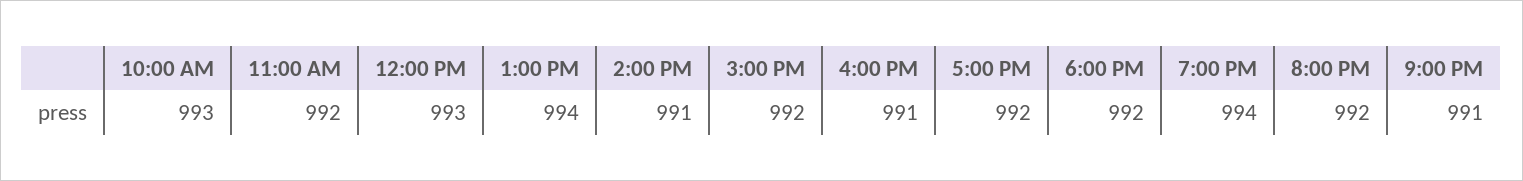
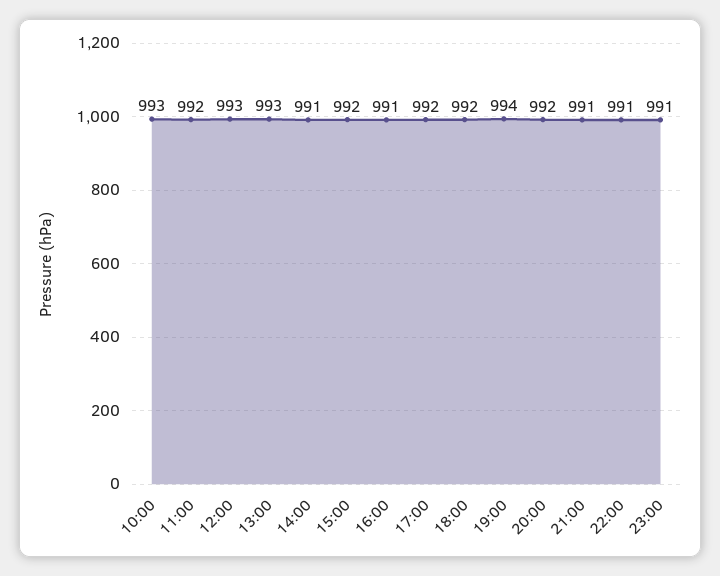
1:00 PM: 994 -> 993
22:00: none -> 991
23:00: none -> 991

